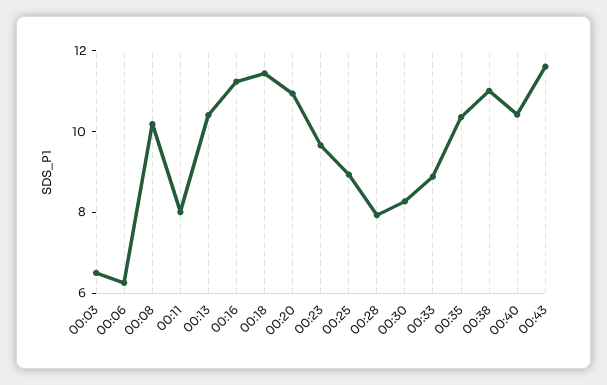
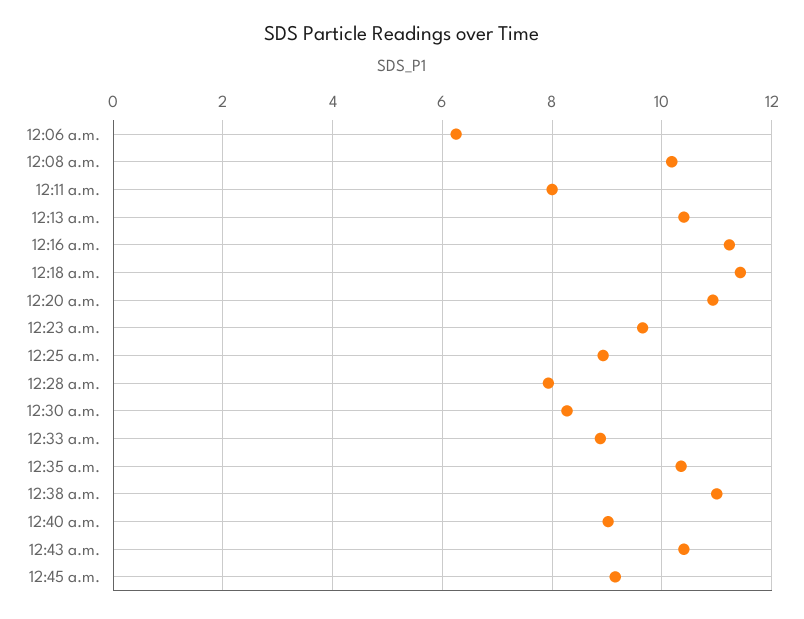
00:03: 6.5 -> none
00:40: 10.5 -> 9
00:43: 11.5 -> 10.4
12:45 a.m.: none -> 9.2

